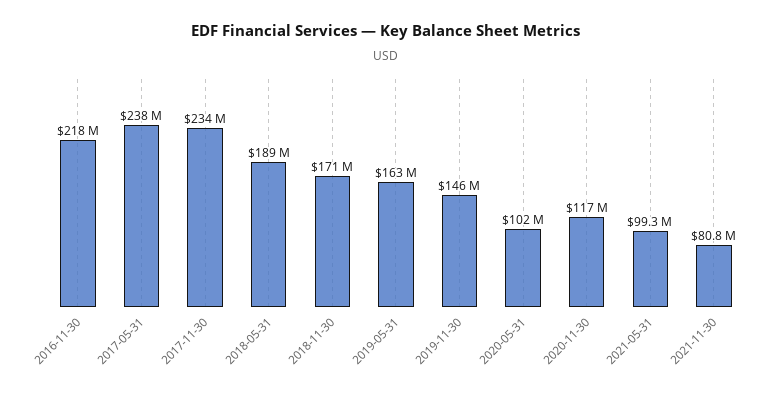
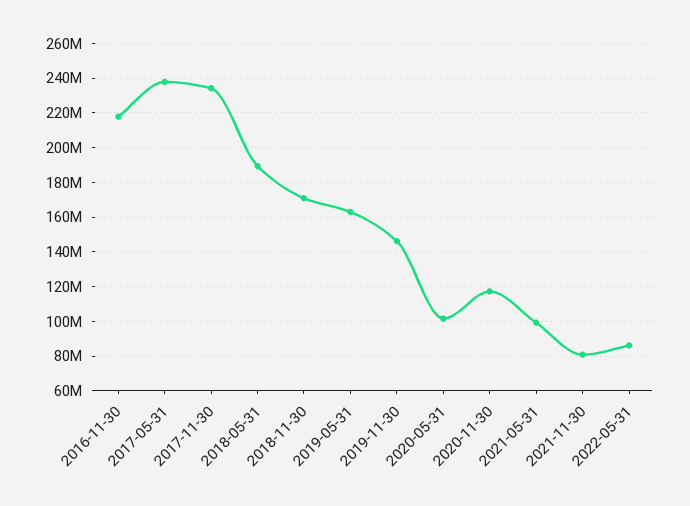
2022-05-31: none -> 85000000

